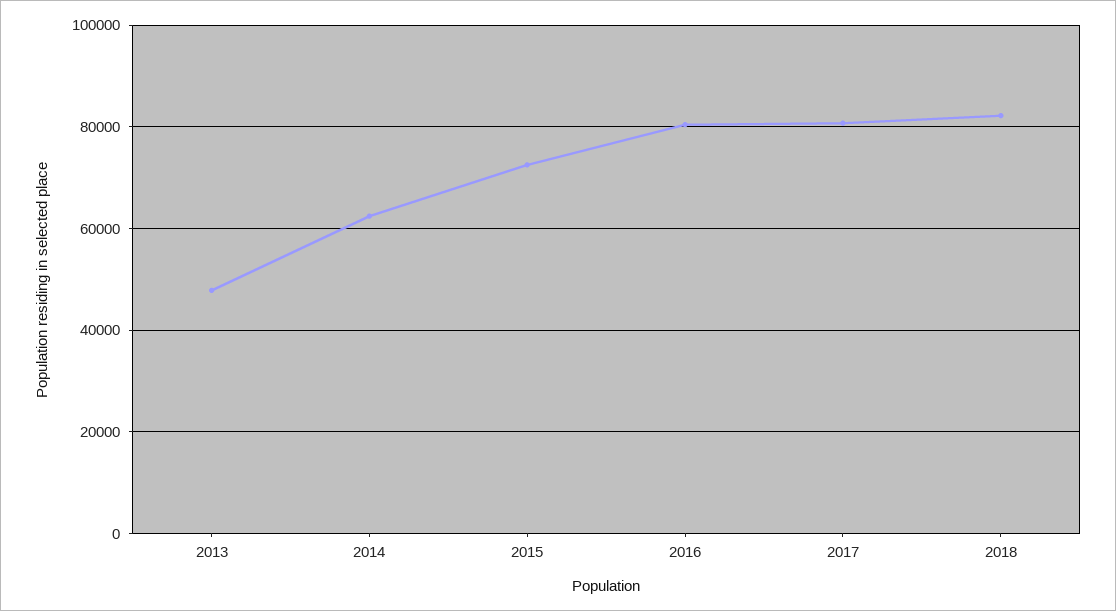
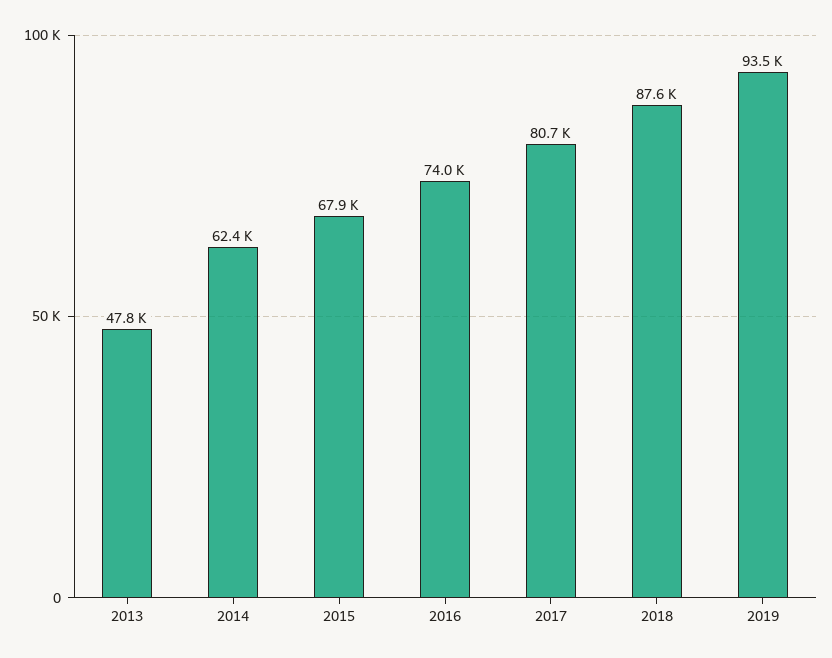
2015: 72000 -> 67900
2016: 80000 -> 74000
2018: 82000 -> 87600
2019: none -> 93500

